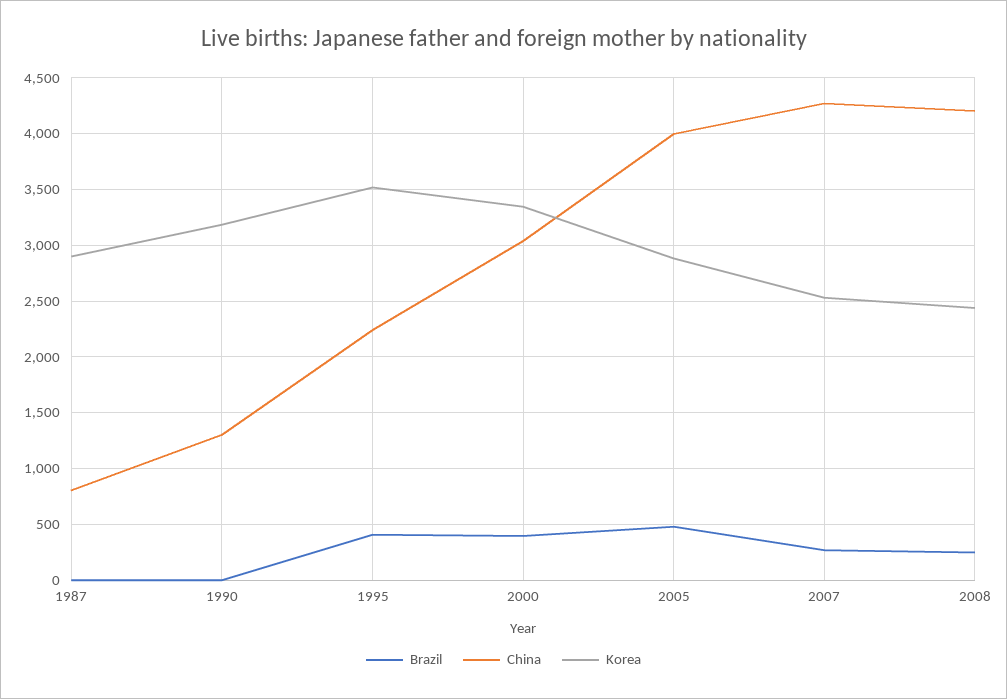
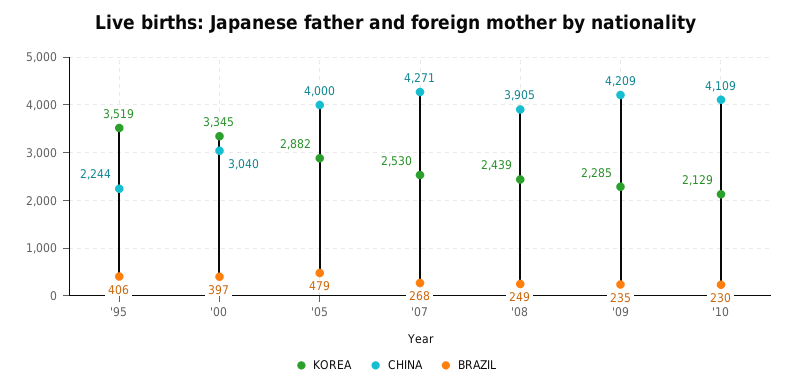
Brazil, 1987: 0 -> none
China, 1987: 800 -> none
Korea, 1987: 2900 -> none
Brazil, 1990: 0 -> none
China, 1990: 1300 -> none
Korea, 1990: 3200 -> none
China, 2008: 4200 -> 3905
Korea, '09: none -> 2285
China, '09: none -> 4209
Brazil, '09: none -> 235
Korea, '10: none -> 2129
China, '10: none -> 4109
Brazil, '10: none -> 230

